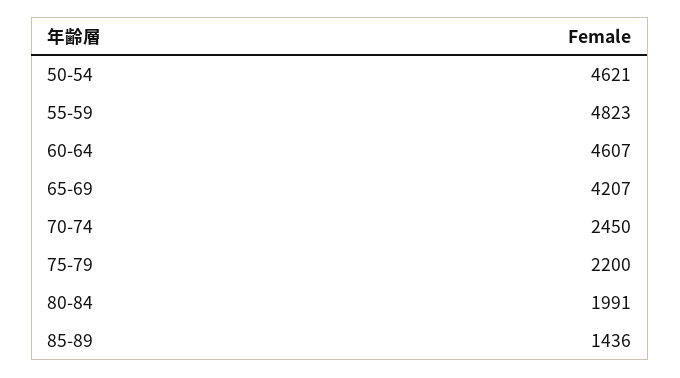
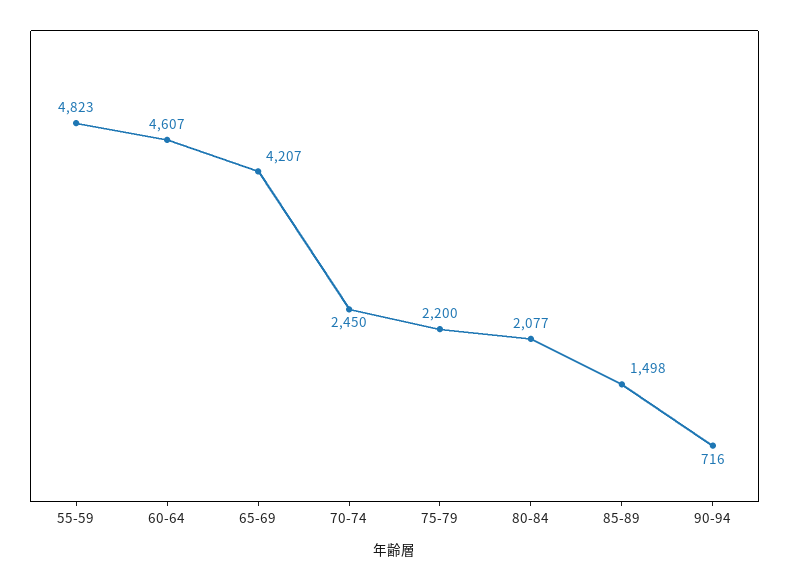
50-54: 4621 -> none
80-84: 1991 -> 2077
85-89: 1436 -> 1498
90-94: none -> 716

